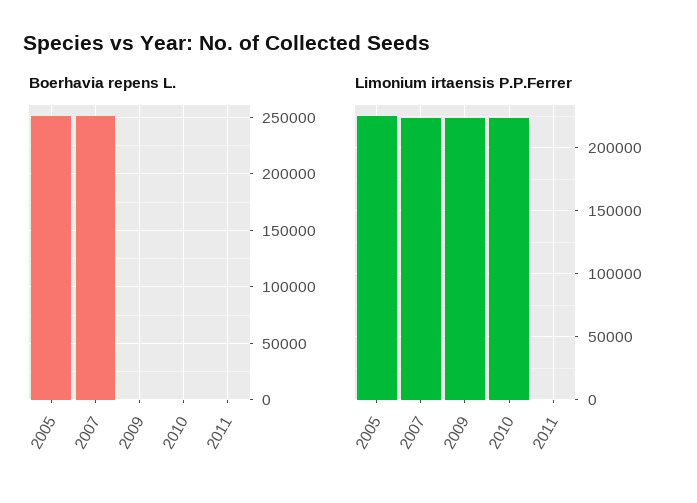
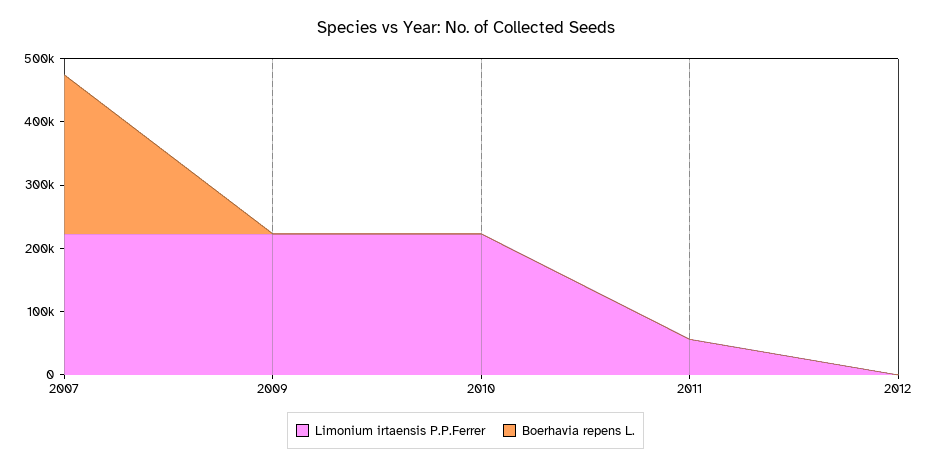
Boerhavia repens L., 2005: 250000 -> none
Limonium irtaensis P.P.Ferrer, 2005: 225000 -> none
Limonium irtaensis P.P.Ferrer, 2011: 0 -> 60000
Limonium irtaensis P.P.Ferrer, 2012: none -> 0
Boerhavia repens L., 2012: none -> 0

